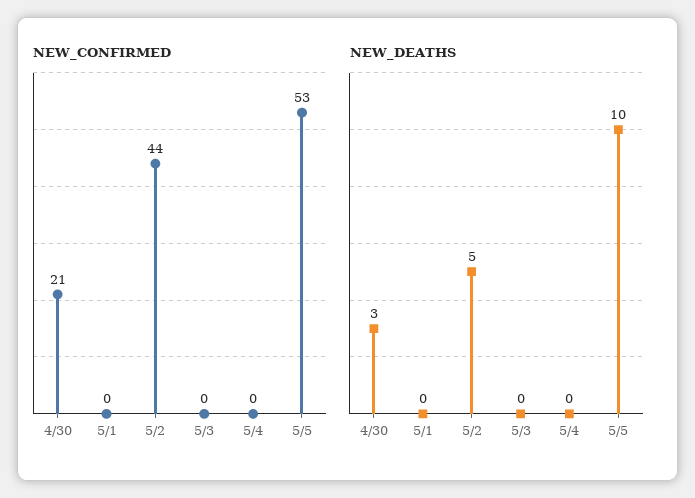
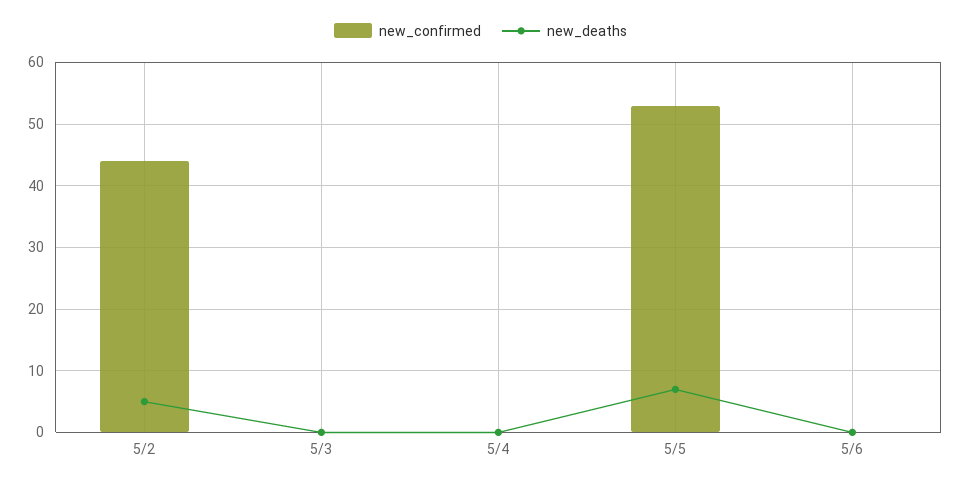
NEW_CONFIRMED, 4/30: 21 -> none
NEW_CONFIRMED, 5/1: 0 -> none
NEW_DEATHS, 4/30: 3 -> none
NEW_DEATHS, 5/1: 0 -> none
NEW_DEATHS, 5/5: 10 -> 7
NEW_CONFIRMED, 5/6: none -> 0
NEW_DEATHS, 5/6: none -> 0

